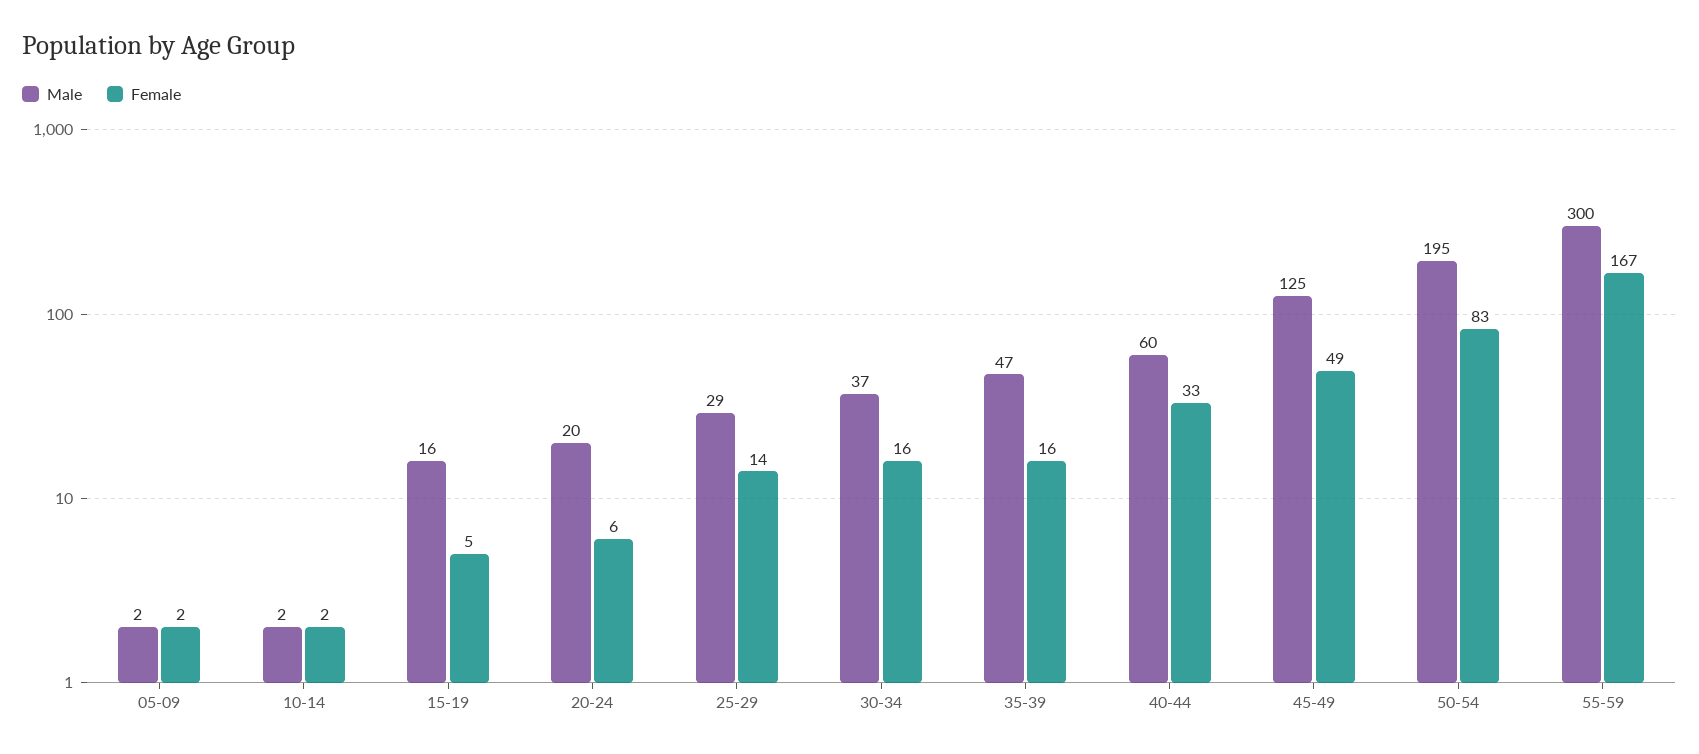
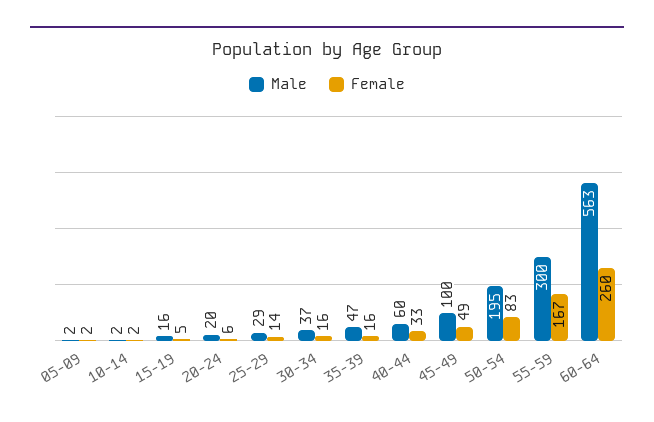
Male, 45-49: 125 -> 100
Male, 60-64: none -> 563
Female, 60-64: none -> 260

